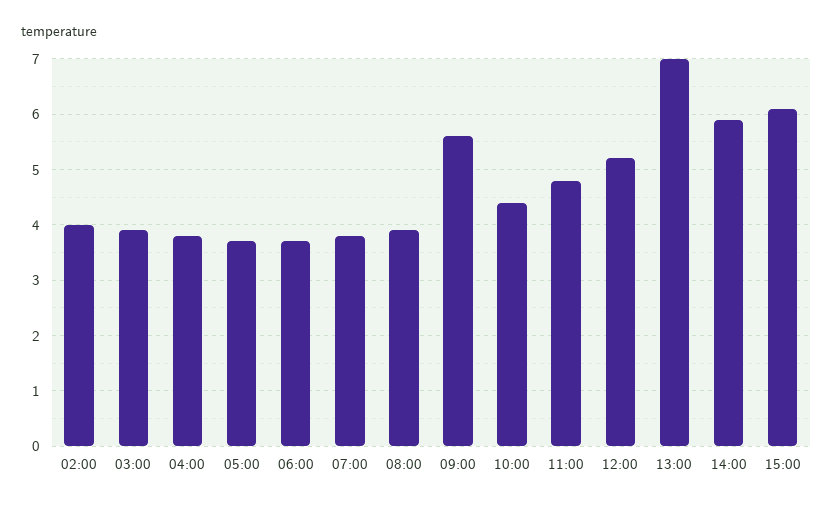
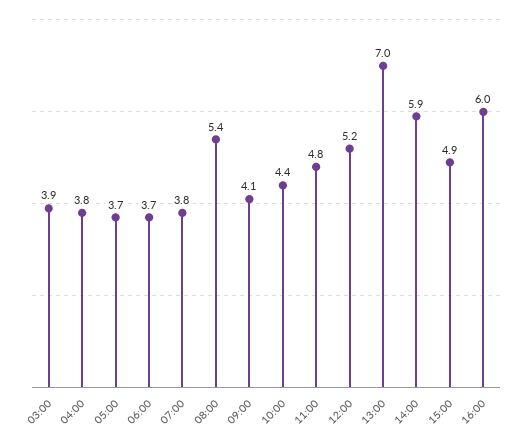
02:00: 4 -> none
08:00: 4 -> 5.4
09:00: 5.5 -> 4.1
15:00: 6 -> 4.9
16:00: none -> 6

